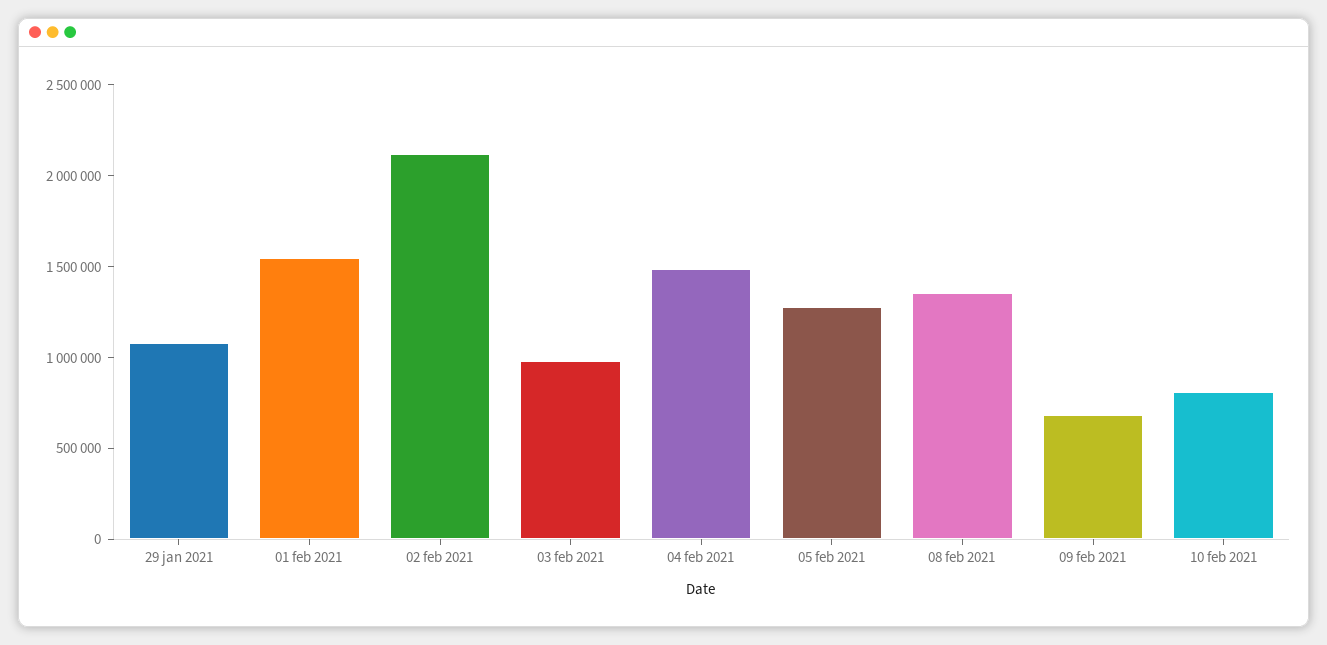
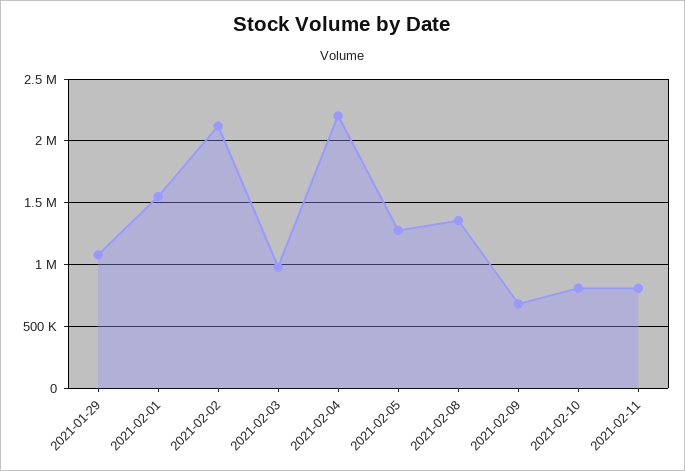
04 feb 2021: 1500000 -> 2200000
2021-02-11: none -> 800000

